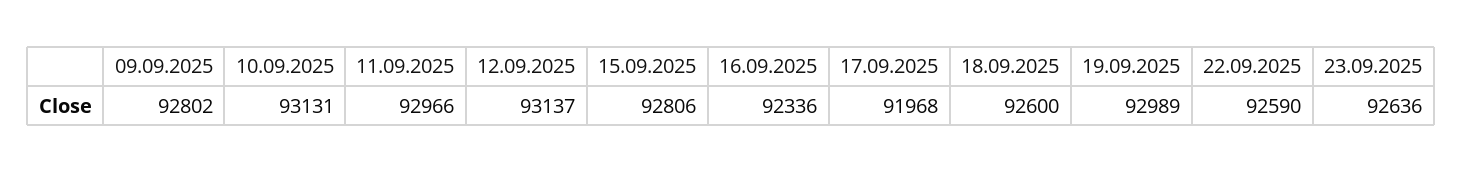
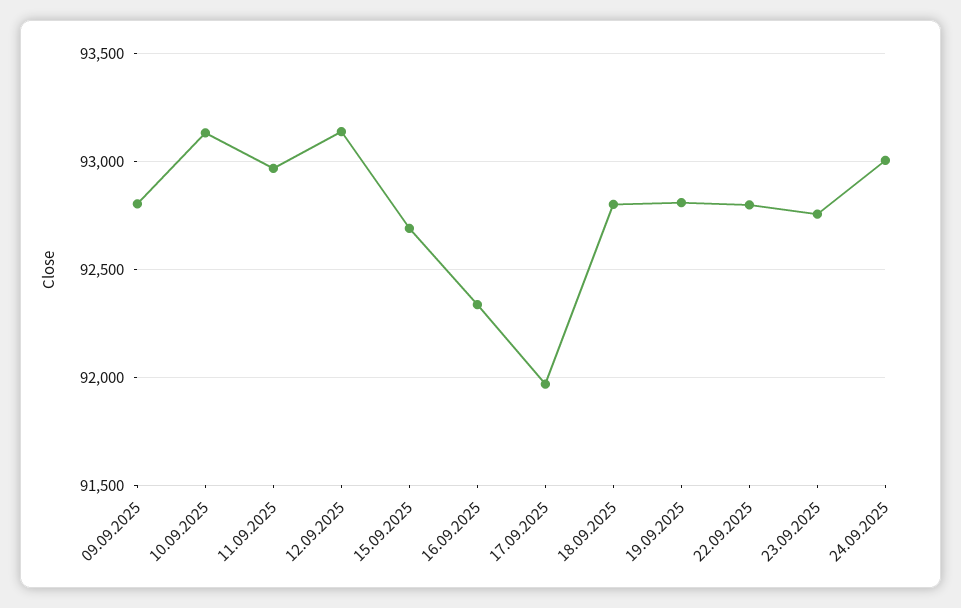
15.09.2025: 92806 -> 92700
18.09.2025: 92600 -> 92800
19.09.2025: 92989 -> 92800
22.09.2025: 92590 -> 92800
23.09.2025: 92636 -> 92750
24.09.2025: none -> 93000

